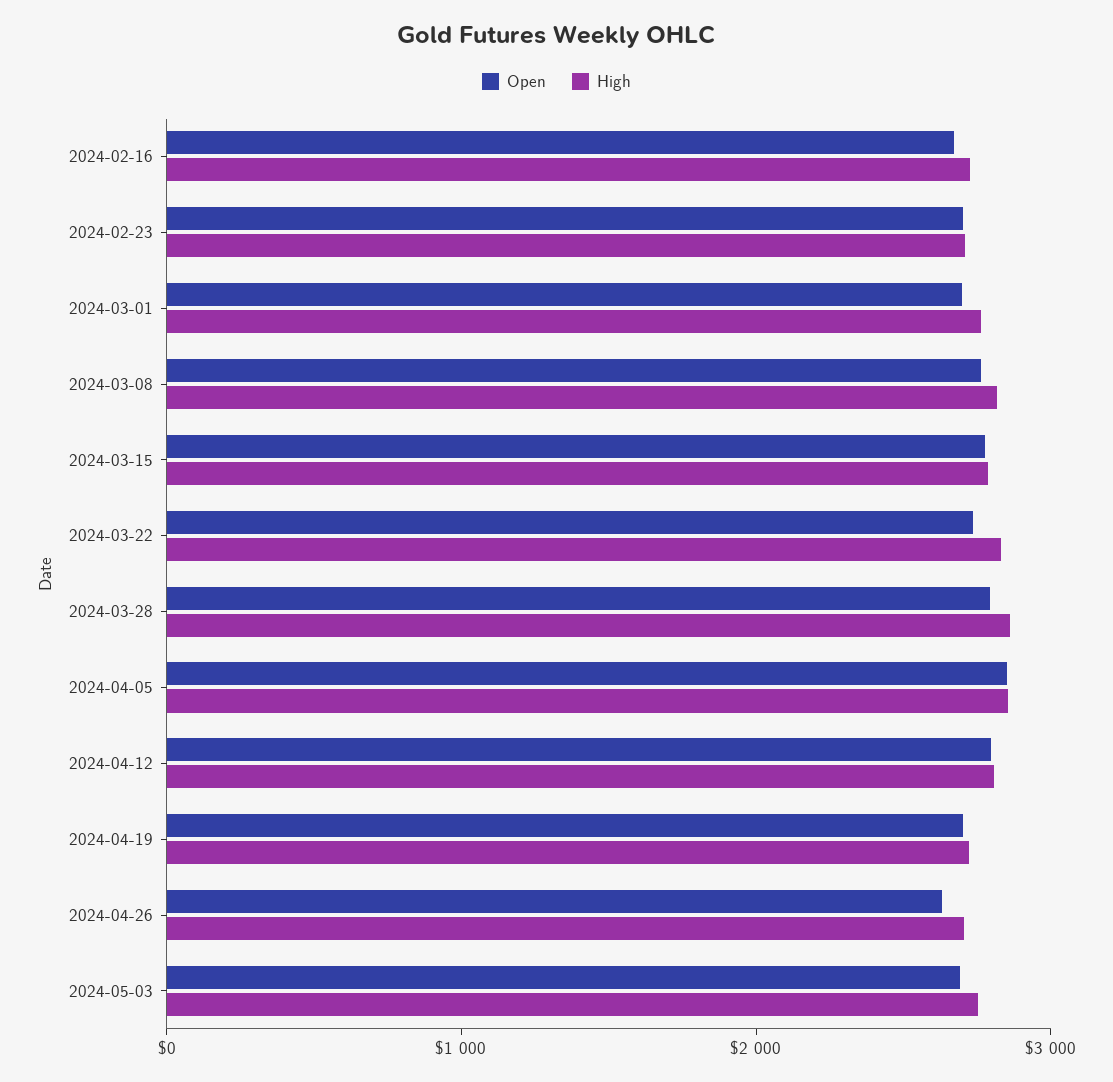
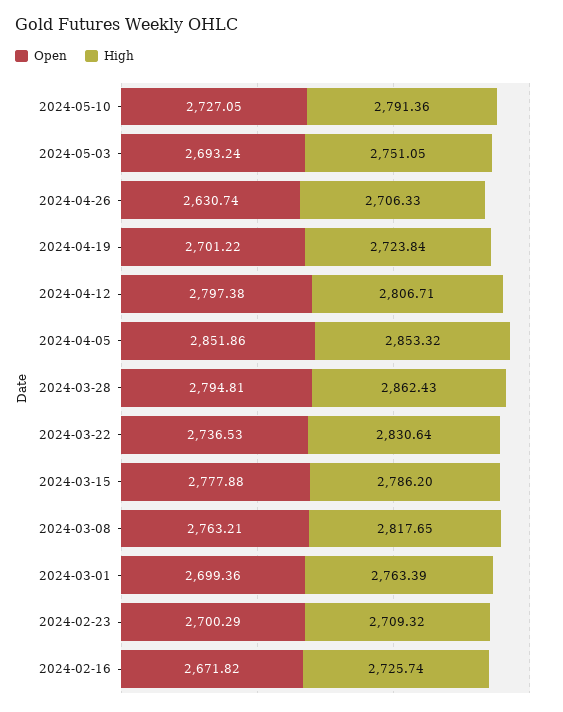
Open, 2024-05-10: none -> 2727.05
High, 2024-05-10: none -> 2791.36

